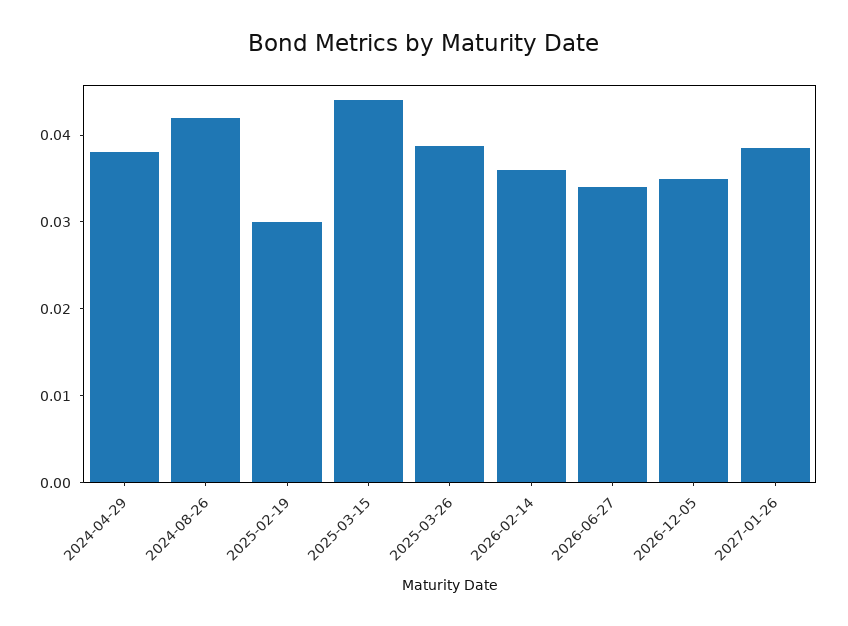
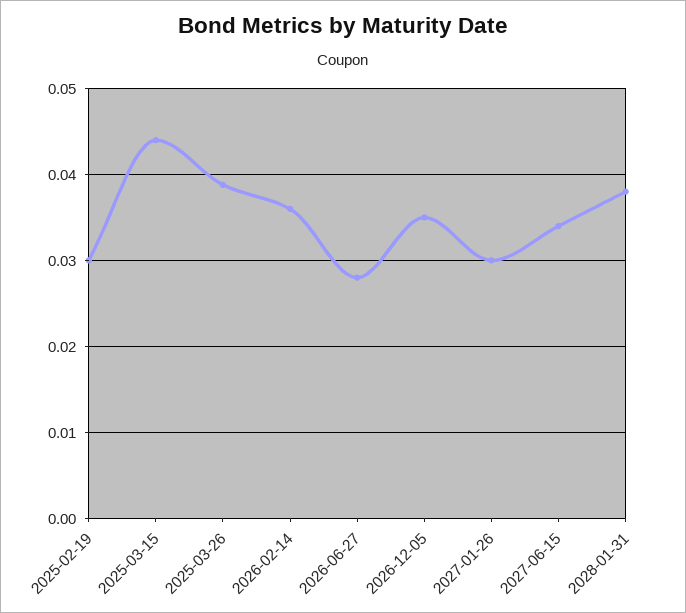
2024-04-29: 0.038 -> none
2024-08-26: 0.042 -> none
2026-06-27: 0.034 -> 0.028
2027-01-26: 0.038 -> 0.03
2027-06-15: none -> 0.034
2028-01-31: none -> 0.038

